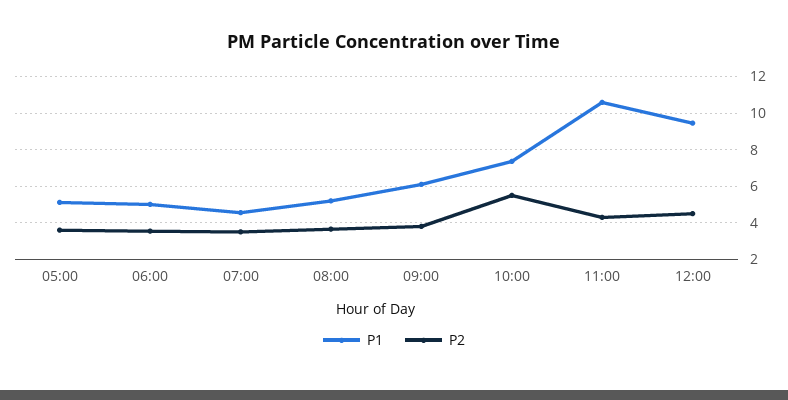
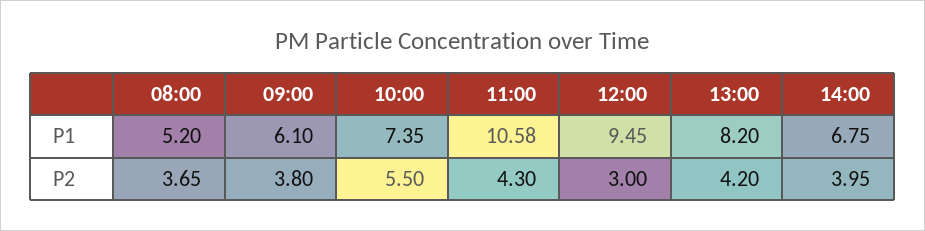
P1, 05:00: 5 -> none
P2, 05:00: 3.5 -> none
P1, 06:00: 5 -> none
P2, 06:00: 3.5 -> none
P1, 07:00: 4.5 -> none
P2, 07:00: 3.5 -> none
P2, 12:00: 4.5 -> 3
P1, 13:00: none -> 8.2
P1, 14:00: none -> 6.75
P2, 13:00: none -> 4.2
P2, 14:00: none -> 3.95

